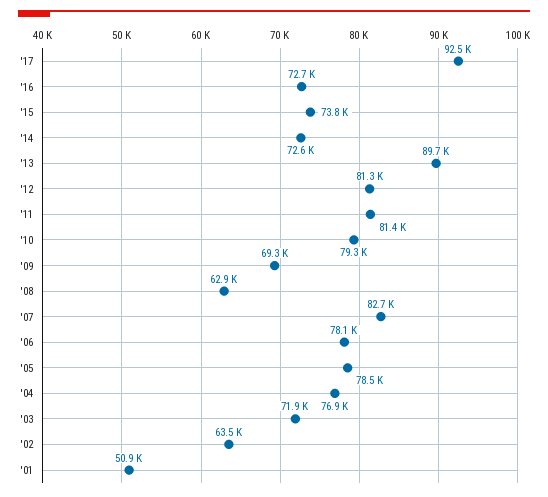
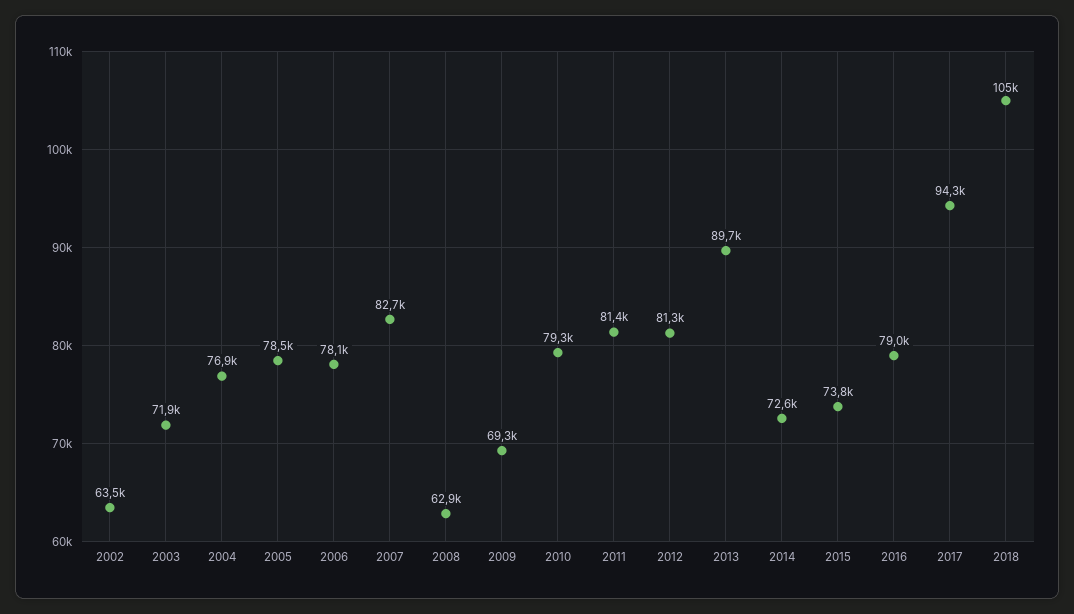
'17: 92500 -> 94300
'16: 72700 -> 79000
'01: 50900 -> none
2018: none -> 105000

